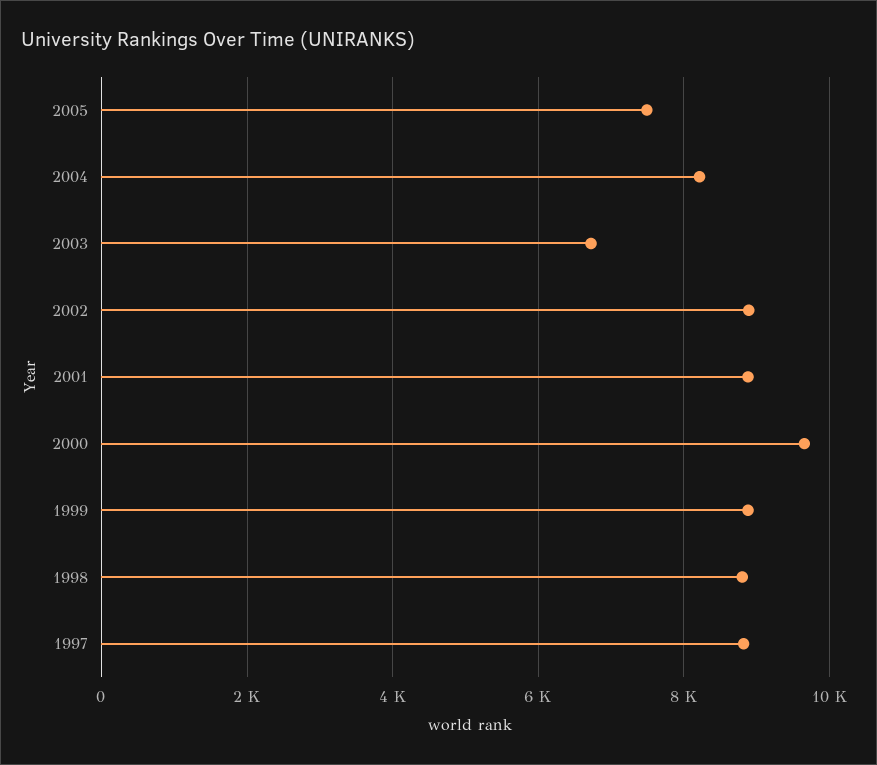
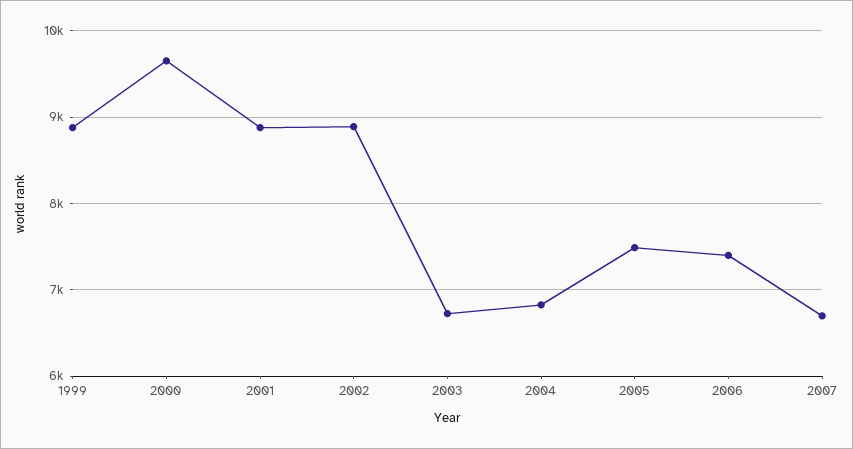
2004: 8200 -> 6800
1998: 8800 -> none
1997: 8800 -> none
2006: none -> 7400
2007: none -> 6700

